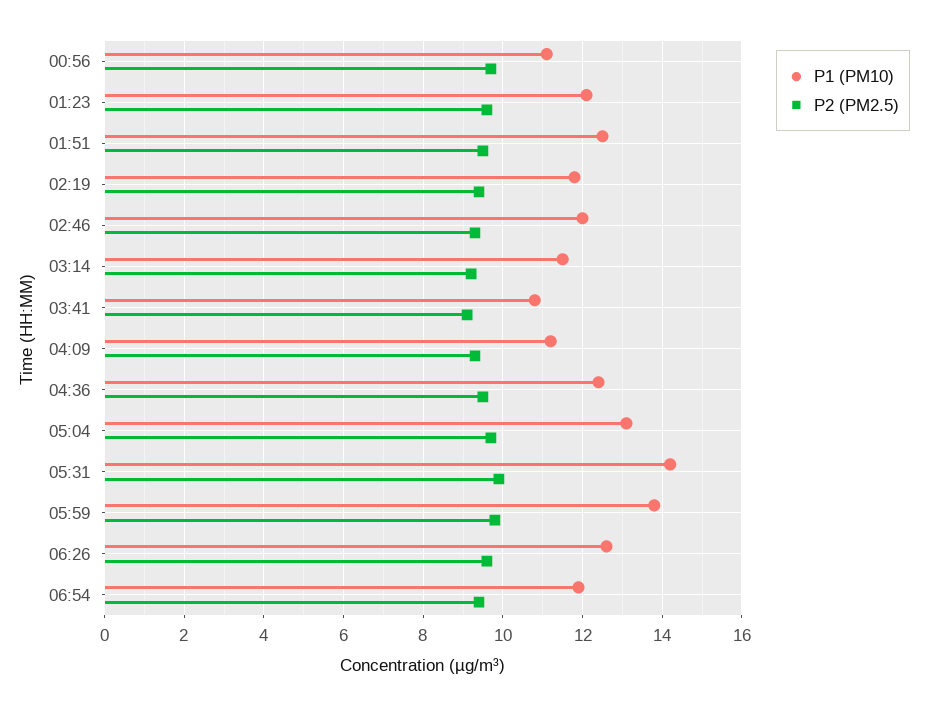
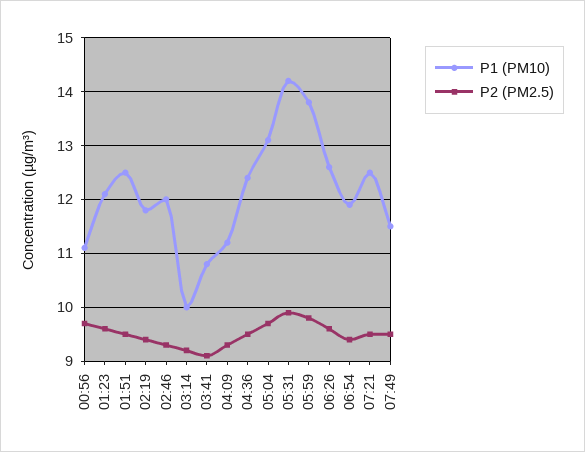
P1 (PM10), 03:14: 11.5 -> 10
P1 (PM10), 07:21: none -> 12.5
P2 (PM2.5), 07:21: none -> 9.5
P1 (PM10), 07:49: none -> 11.5
P2 (PM2.5), 07:49: none -> 9.5

